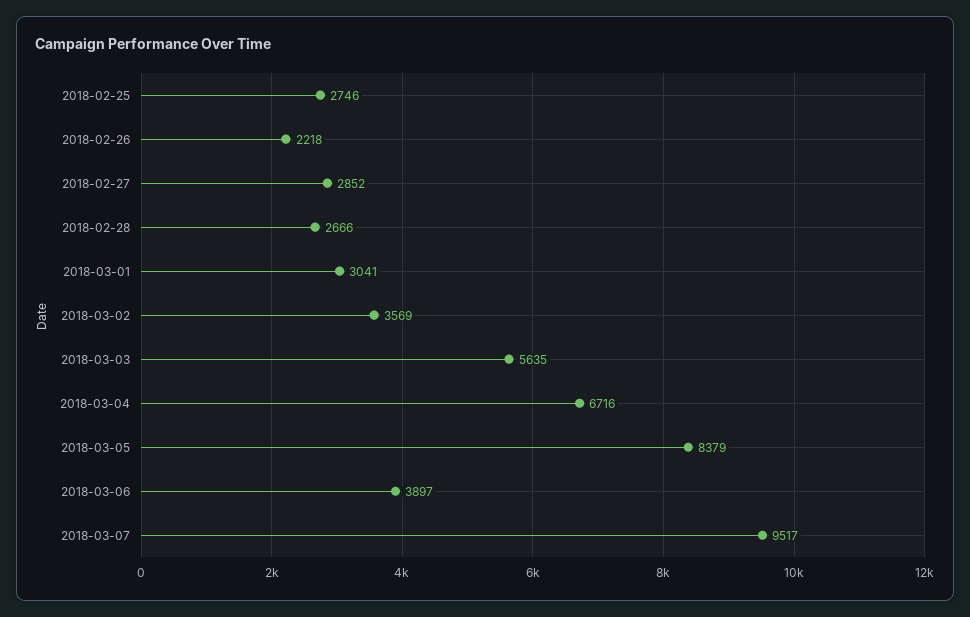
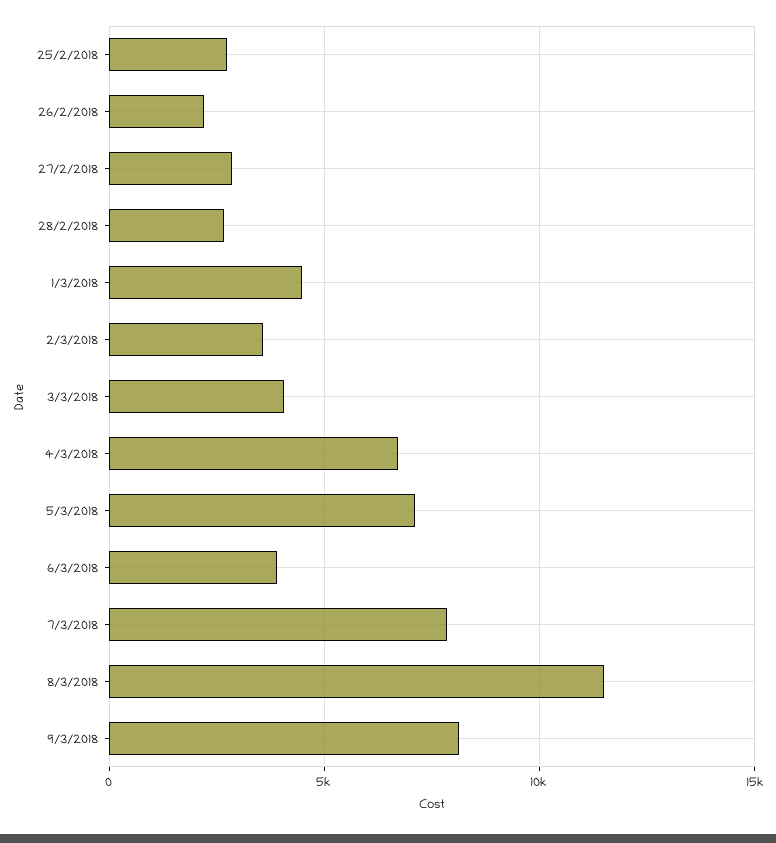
2018-03-01: 3041 -> 4500
2018-03-03: 5635 -> 4000
2018-03-05: 8379 -> 7000
2018-03-07: 9517 -> 8000
8/3/2018: none -> 11500
9/3/2018: none -> 8000

